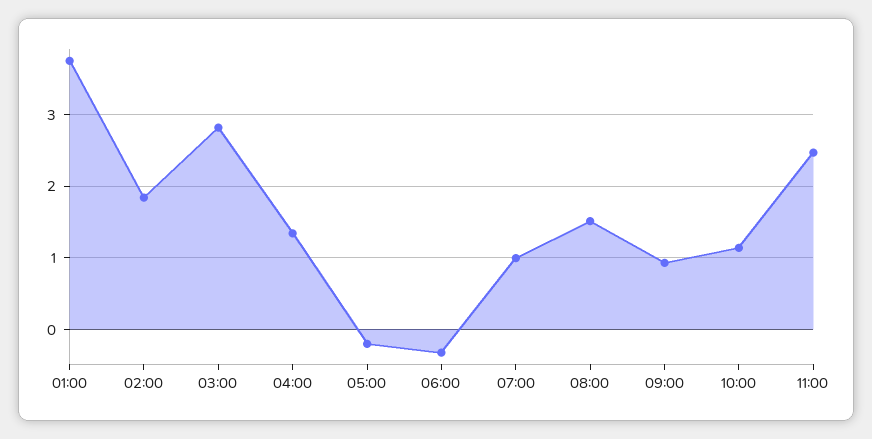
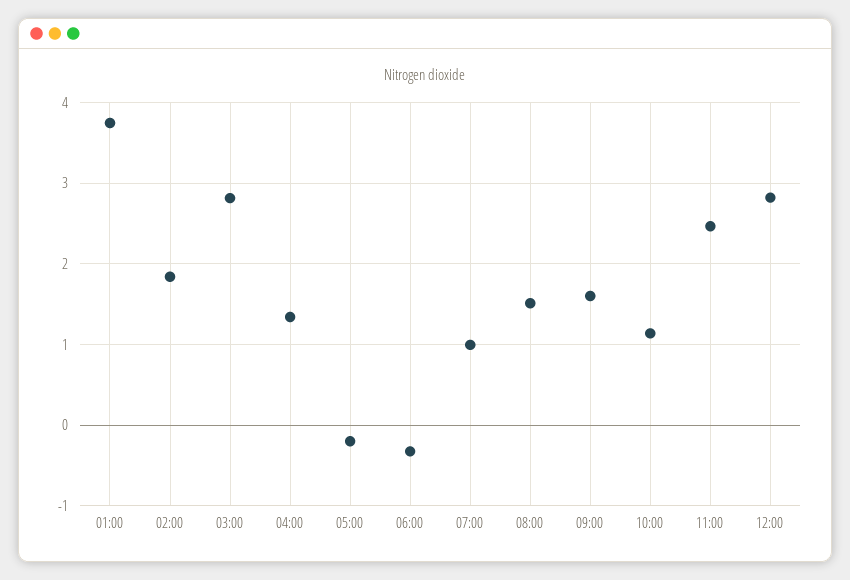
09:00: 0.9 -> 1.6
12:00: none -> 2.8

